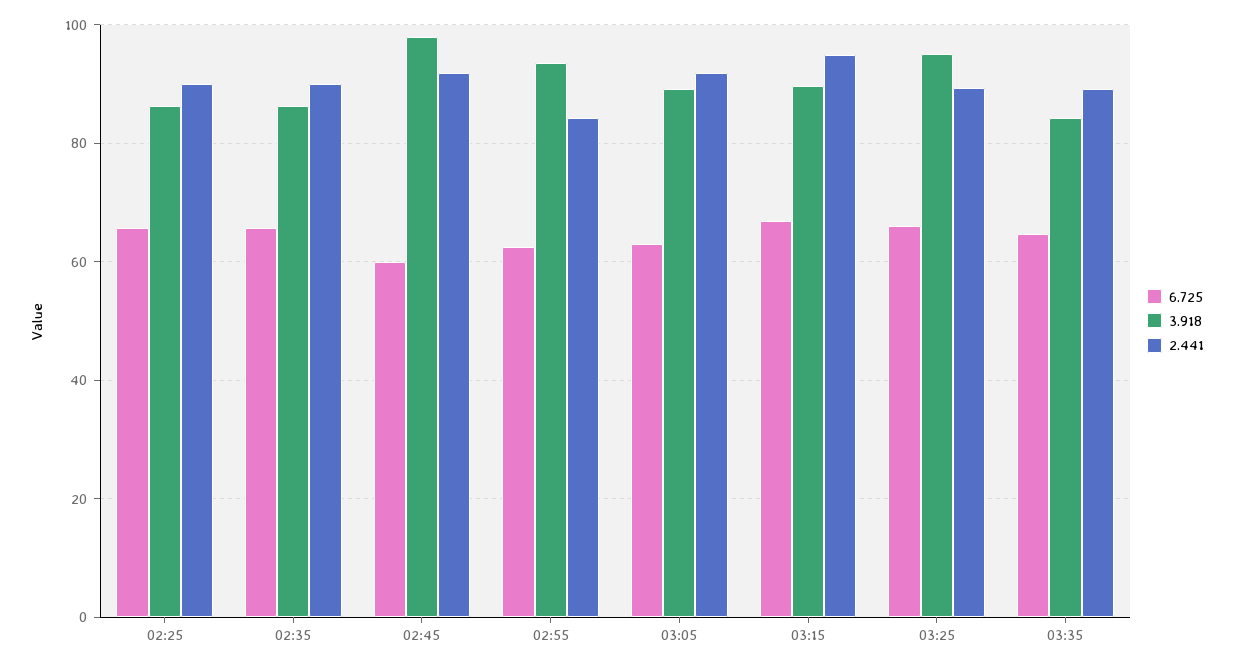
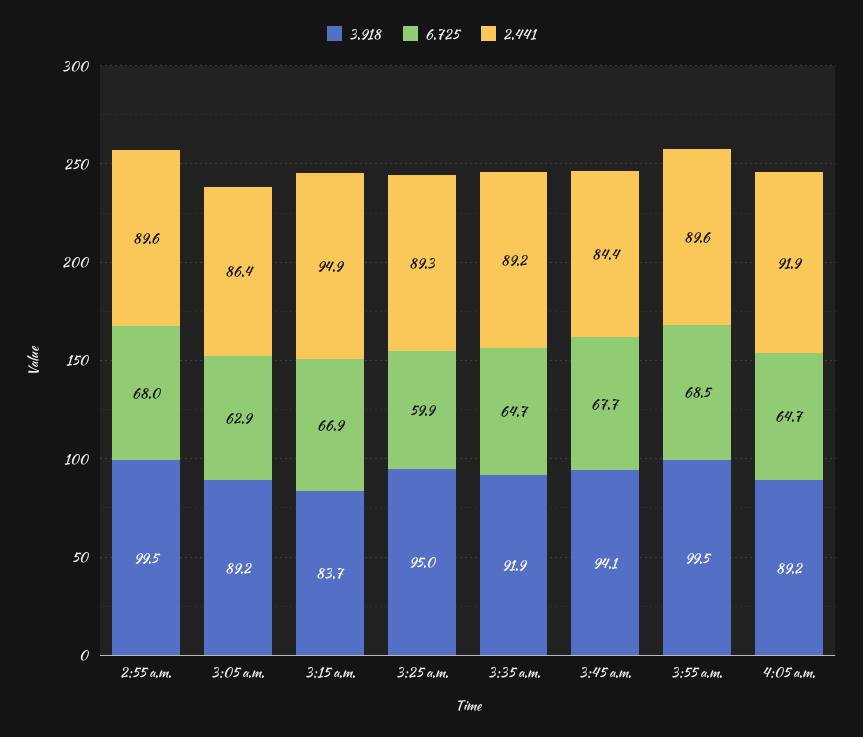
6.725, 02:25: 66 -> none
3.918, 02:25: 86 -> none
2.441, 02:25: 90 -> none
6.725, 02:35: 66 -> none
3.918, 02:35: 86 -> none
2.441, 02:35: 90 -> none
6.725, 02:45: 60 -> none
3.918, 02:45: 98 -> none
2.441, 02:45: 92 -> none
6.725, 02:55: 62 -> 68
3.918, 02:55: 94 -> 99.5
2.441, 02:55: 84 -> 89.6
2.441, 03:05: 92 -> 86.4
3.918, 03:15: 90 -> 83.7
6.725, 03:25: 66 -> 59.9
3.918, 03:35: 84 -> 91.9
3.918, 3:45 a.m.: none -> 94.1
6.725, 3:45 a.m.: none -> 67.7
2.441, 3:45 a.m.: none -> 84.4
3.918, 3:55 a.m.: none -> 99.5
6.725, 3:55 a.m.: none -> 68.5
2.441, 3:55 a.m.: none -> 89.6
3.918, 4:05 a.m.: none -> 89.2
6.725, 4:05 a.m.: none -> 64.7
2.441, 4:05 a.m.: none -> 91.9

